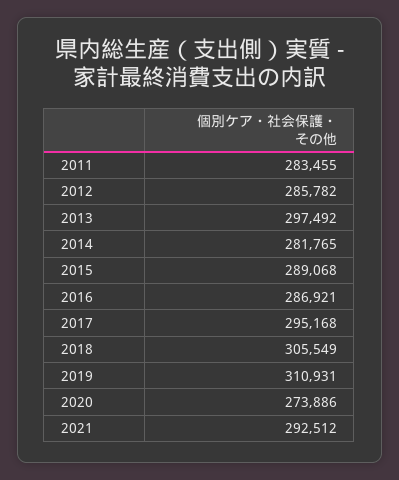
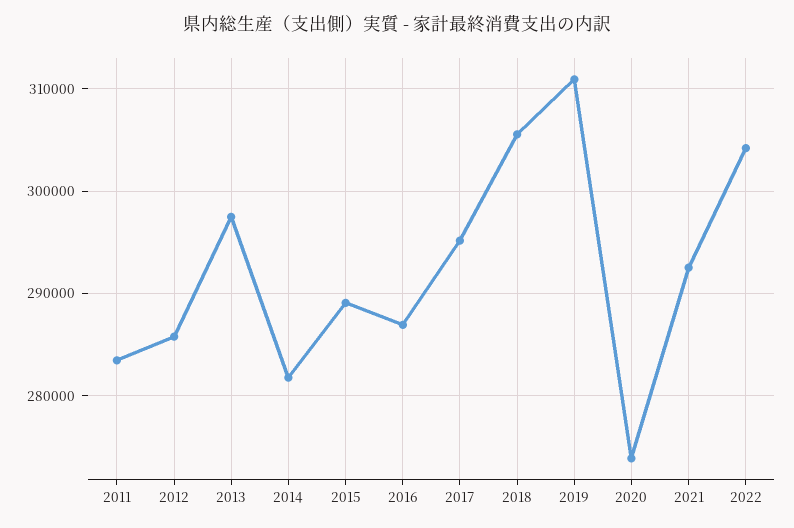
2022: none -> 304000

